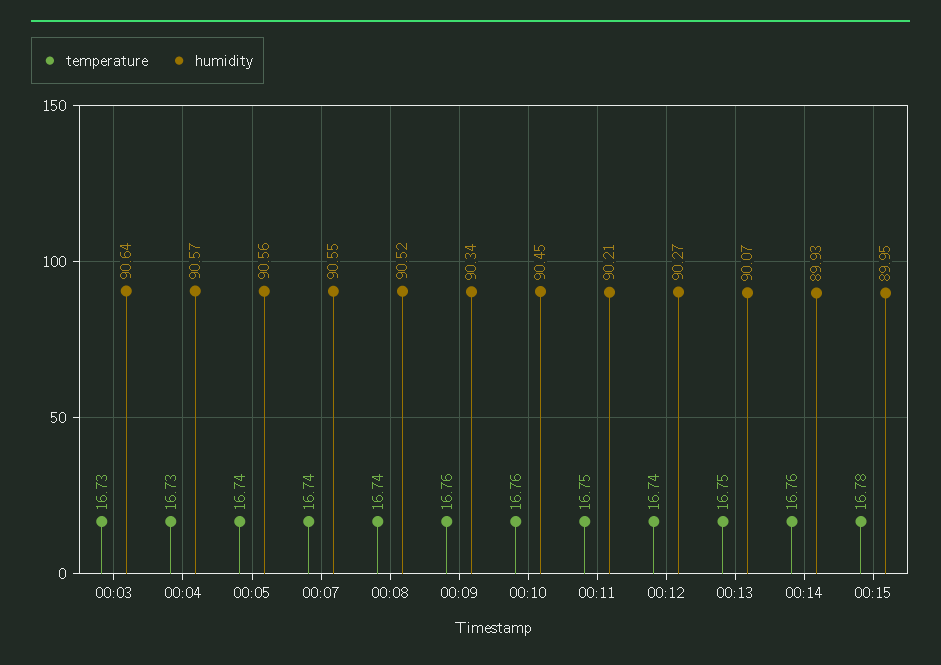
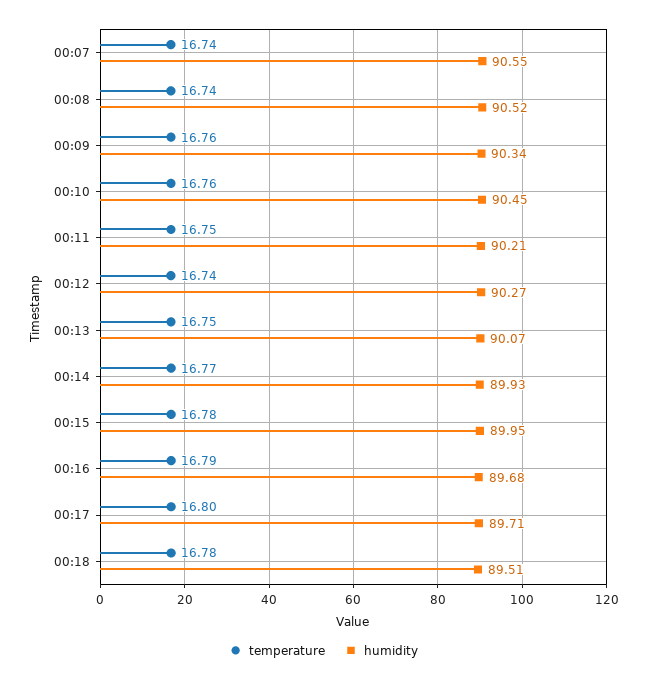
temperature, 00:03: 16.73 -> none
humidity, 00:03: 90.64 -> none
temperature, 00:04: 16.73 -> none
humidity, 00:04: 90.57 -> none
temperature, 00:05: 16.74 -> none
humidity, 00:05: 90.56 -> none
temperature, 00:14: 16.76 -> 16.77
temperature, 00:16: none -> 16.79
humidity, 00:16: none -> 89.68
temperature, 00:17: none -> 16.8
humidity, 00:17: none -> 89.71
temperature, 00:18: none -> 16.78
humidity, 00:18: none -> 89.51

